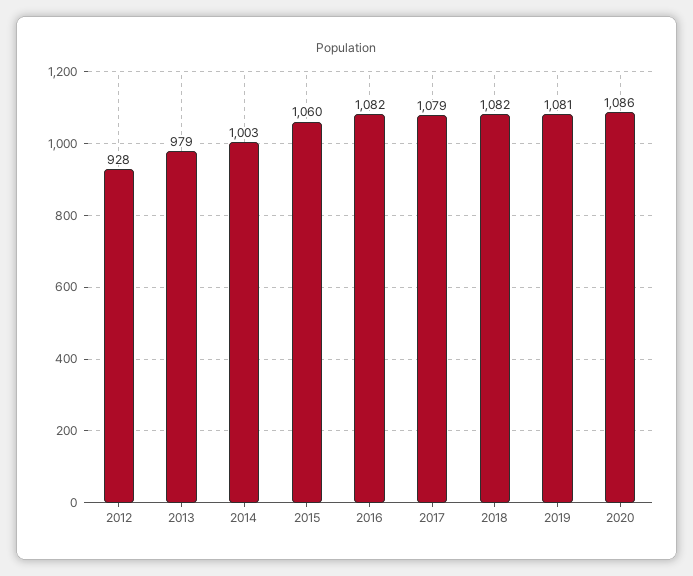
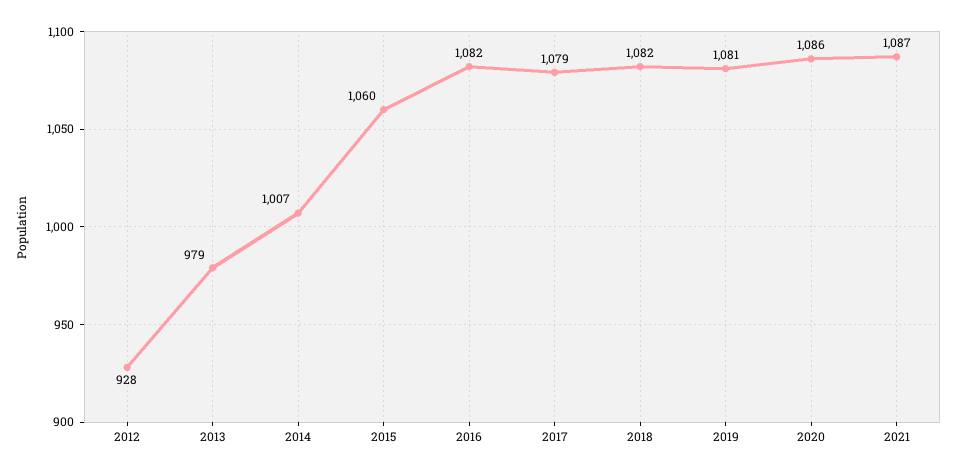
2014: 1003 -> 1007
2021: none -> 1087

